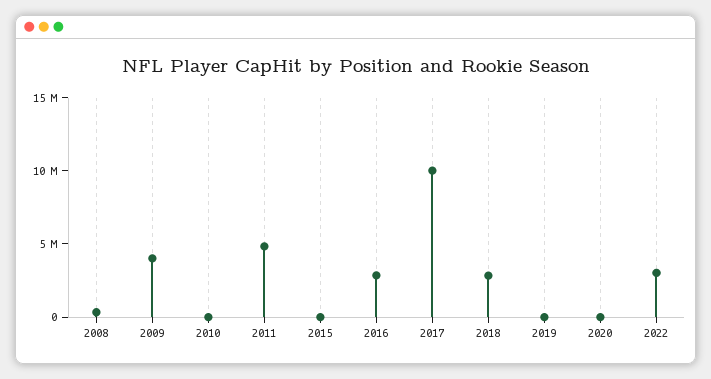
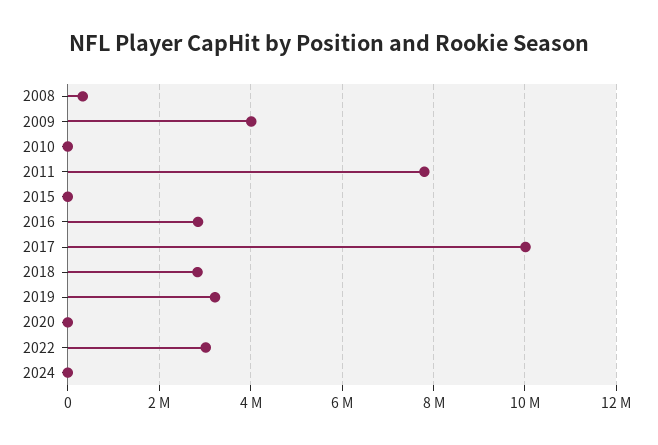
2011: 5000000 -> 7800000
2019: 0 -> 3200000
2024: none -> 0

